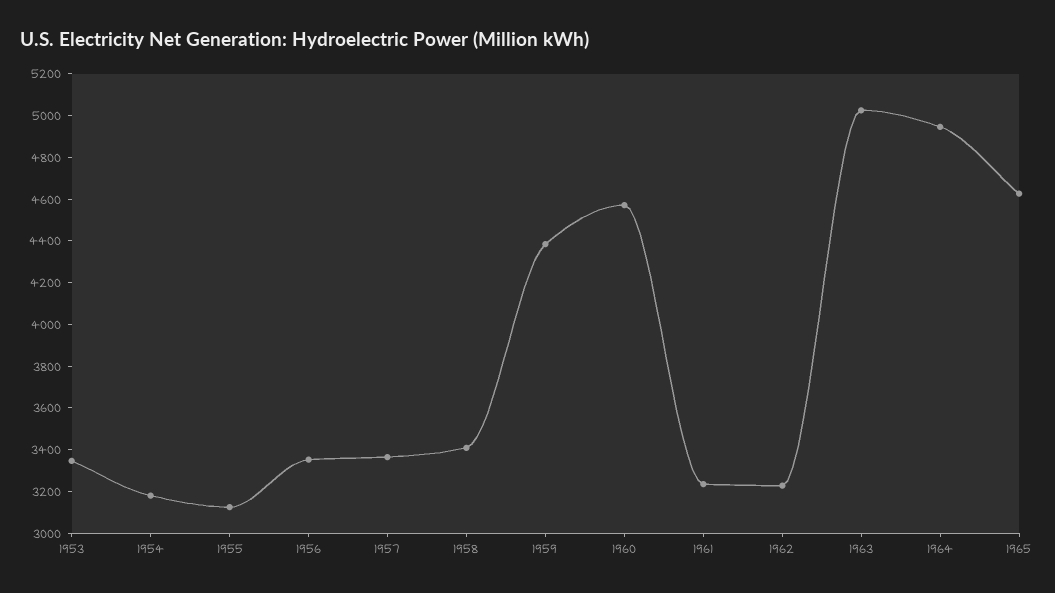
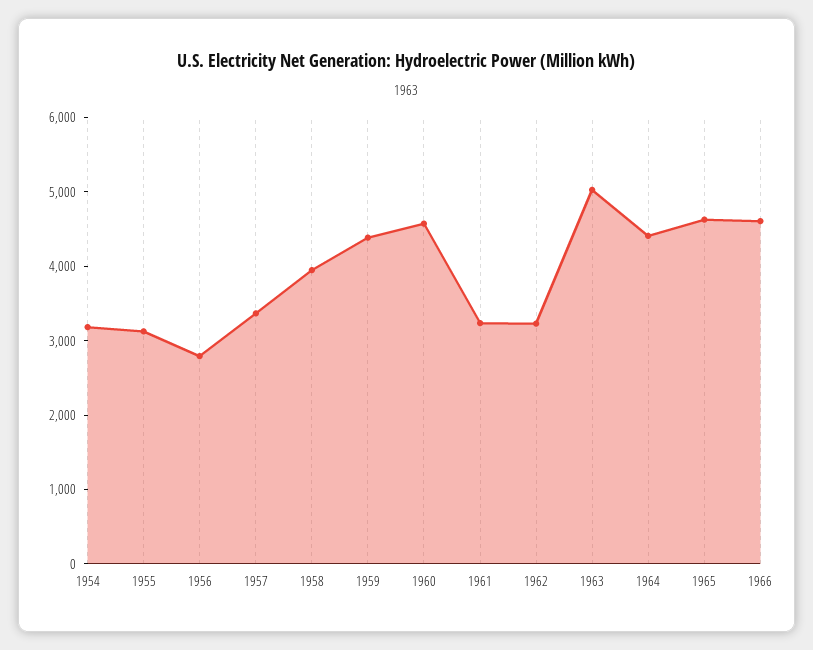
1953: 3350 -> none
1956: 3350 -> 2800
1958: 3400 -> 4000
1964: 4950 -> 4400
1966: none -> 4600

